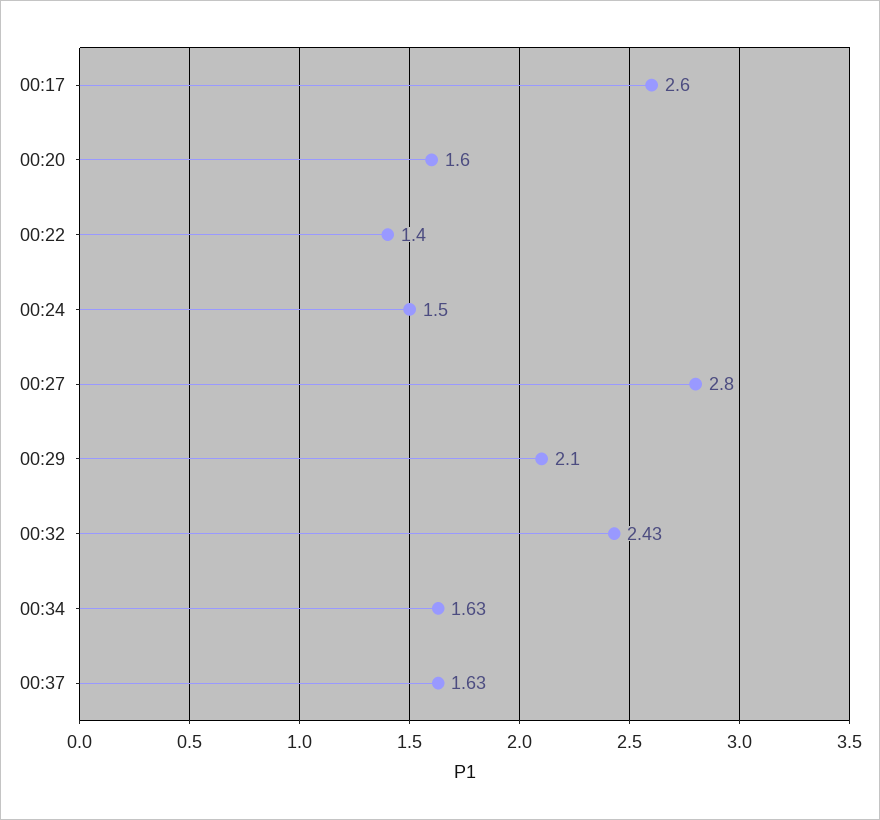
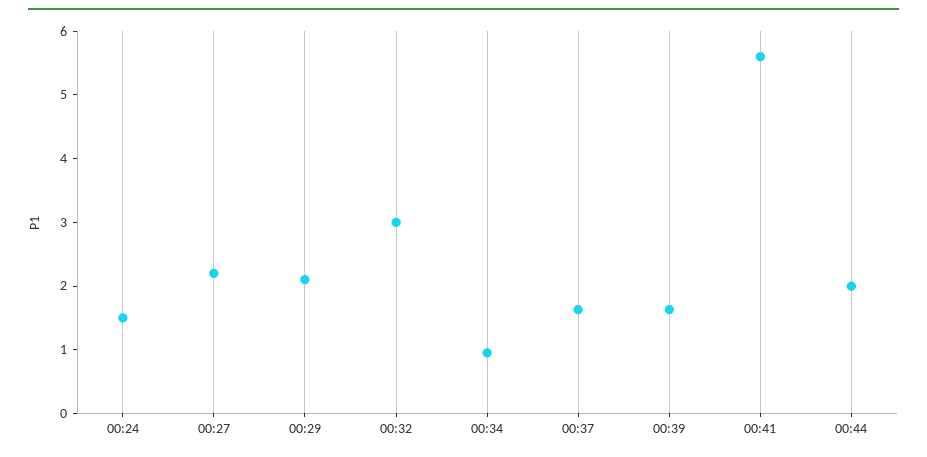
00:17: 2.6 -> none
00:20: 1.6 -> none
00:22: 1.4 -> none
00:27: 2.8 -> 2.2
00:32: 2.43 -> 3
00:34: 1.63 -> 1
00:39: none -> 1.6
00:41: none -> 5.6
00:44: none -> 2

